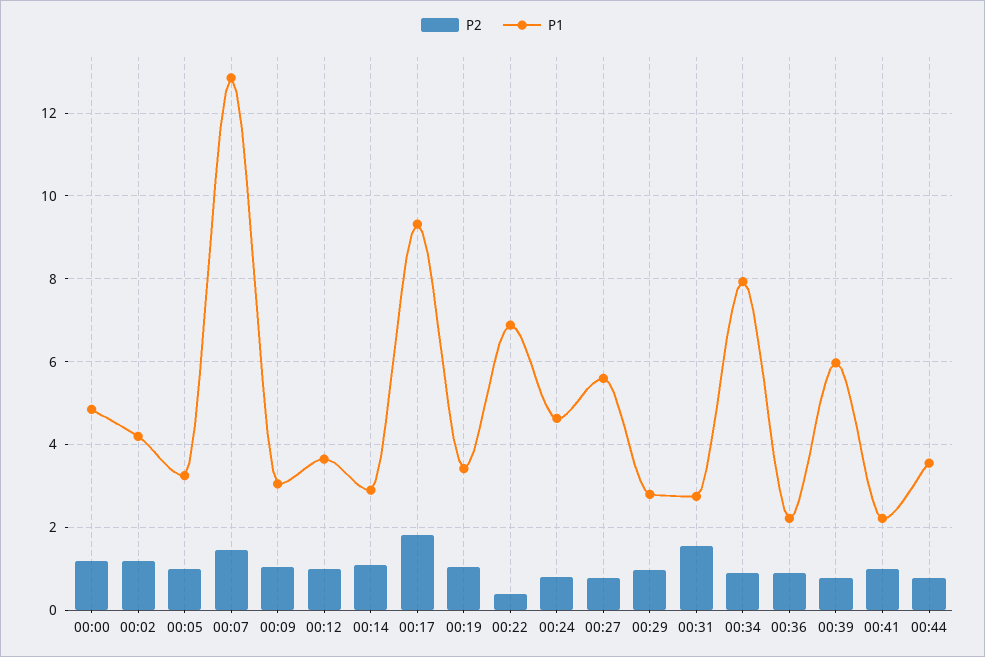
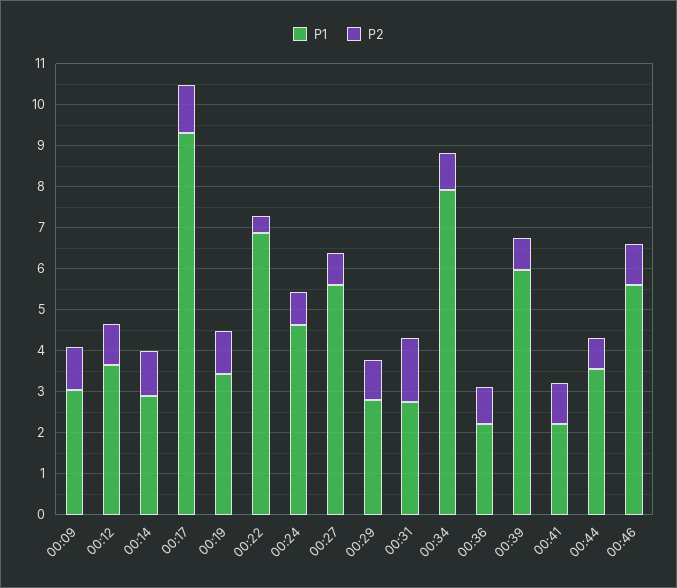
P2, 00:00: 1.2 -> none
P1, 00:00: 4.8 -> none
P2, 00:02: 1.2 -> none
P1, 00:02: 4.2 -> none
P2, 00:05: 1 -> none
P1, 00:05: 3.2 -> none
P2, 00:07: 1.4 -> none
P1, 00:07: 12.8 -> none
P2, 00:17: 1.8 -> 1.2
P1, 00:46: none -> 5.6
P2, 00:46: none -> 1

